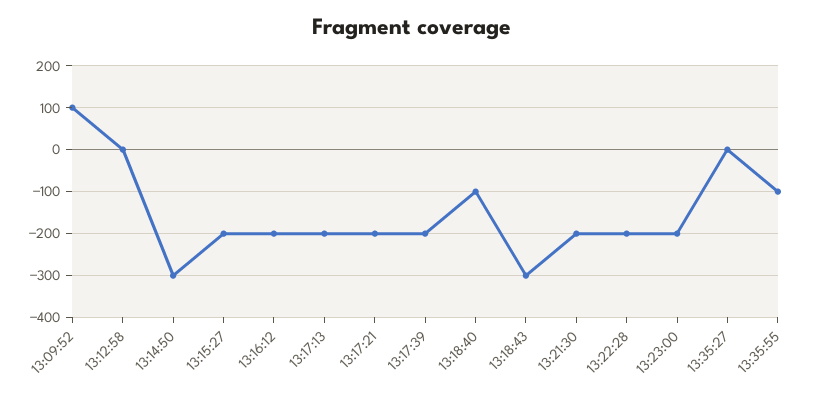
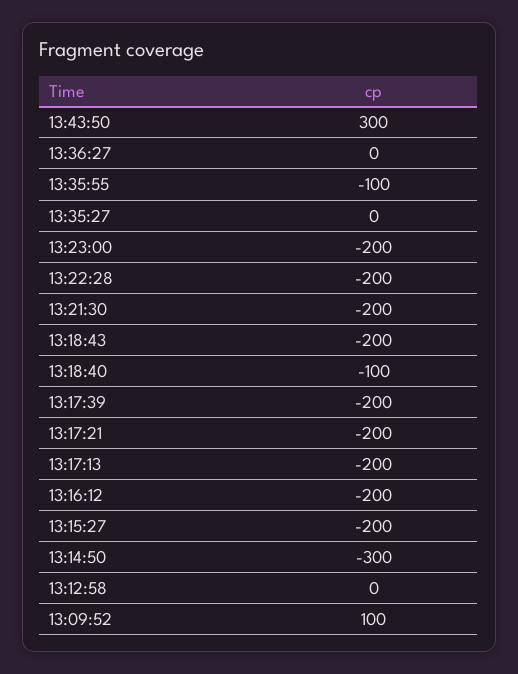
13:18:43: -300 -> -200
13:43:50: none -> 300
13:36:27: none -> 0

